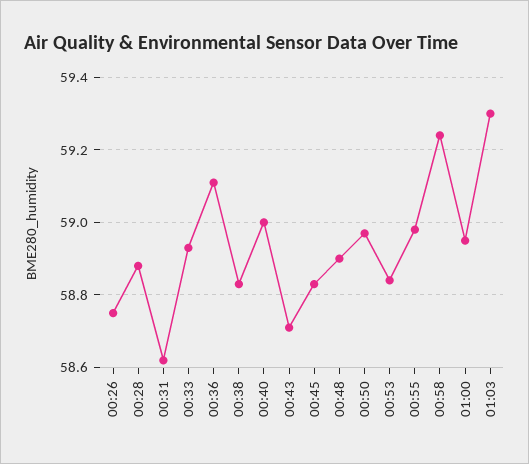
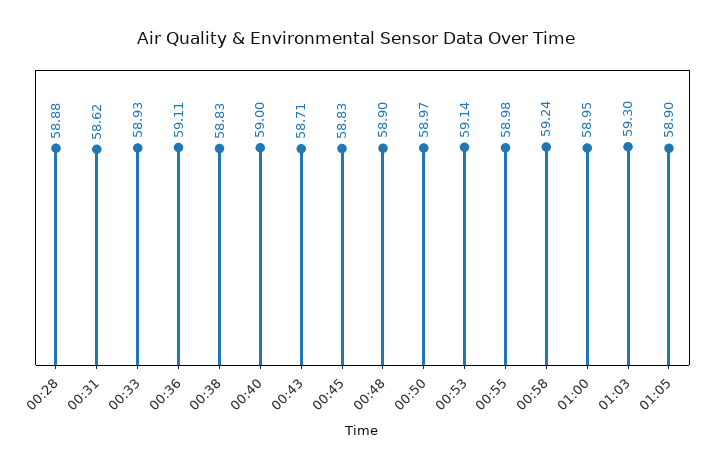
00:26: 58.75 -> none
00:53: 58.85 -> 59.14
01:05: none -> 58.9

